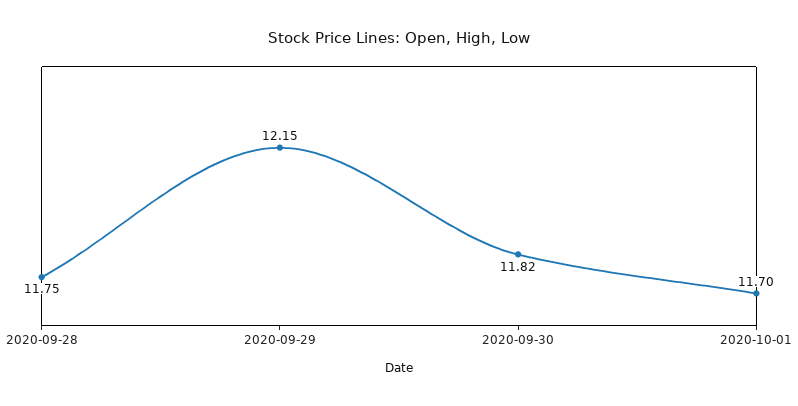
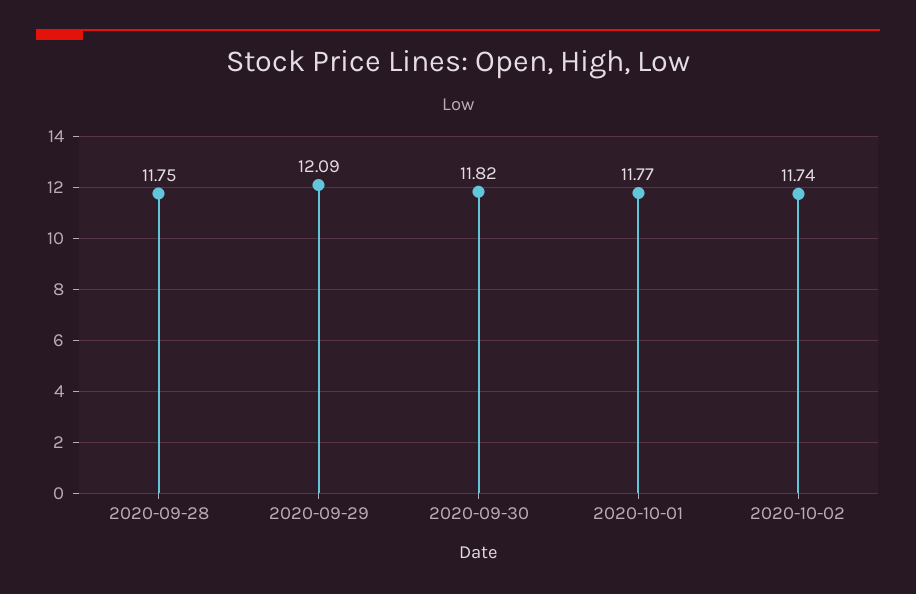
2020-09-29: 12.15 -> 12.09
2020-10-01: 11.7 -> 11.77
2020-10-02: none -> 11.74

